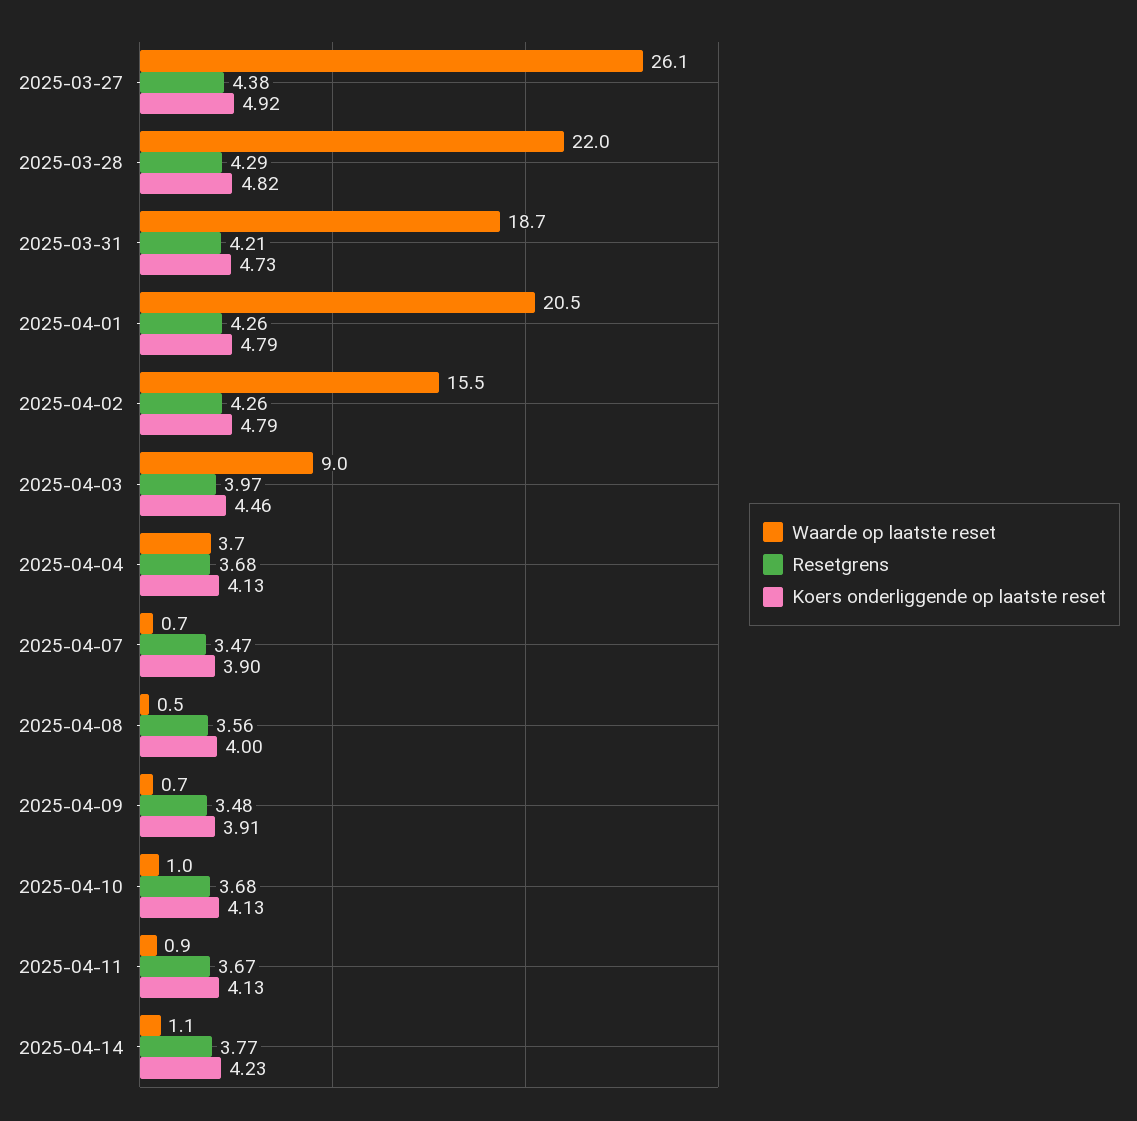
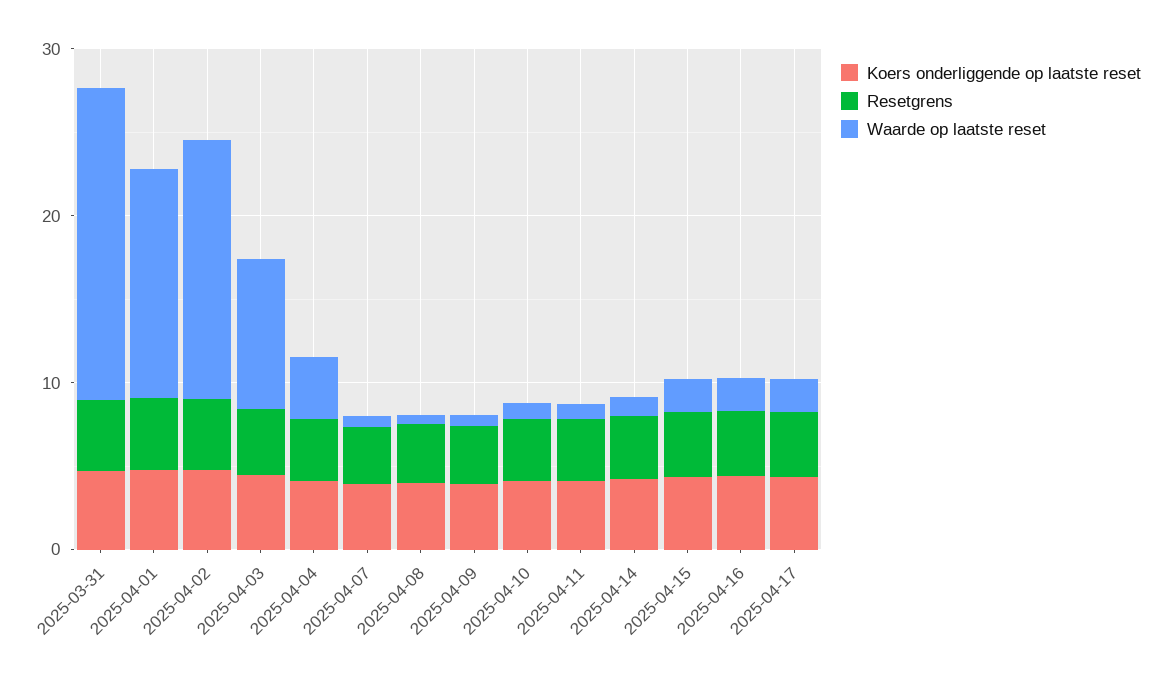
Waarde op laatste reset, 2025-03-27: 26.1 -> none
Resetgrens, 2025-03-27: 4.38 -> none
Koers onderliggende op laatste reset, 2025-03-27: 4.92 -> none
Waarde op laatste reset, 2025-03-28: 22 -> none
Resetgrens, 2025-03-28: 4.29 -> none
Koers onderliggende op laatste reset, 2025-03-28: 4.82 -> none
Waarde op laatste reset, 2025-04-01: 20.5 -> 14
Koers onderliggende op laatste reset, 2025-04-15: none -> 4
Resetgrens, 2025-04-15: none -> 4
Waarde op laatste reset, 2025-04-15: none -> 2
Koers onderliggende op laatste reset, 2025-04-16: none -> 4
Resetgrens, 2025-04-16: none -> 4
Waarde op laatste reset, 2025-04-16: none -> 2
Koers onderliggende op laatste reset, 2025-04-17: none -> 4
Resetgrens, 2025-04-17: none -> 4
Waarde op laatste reset, 2025-04-17: none -> 2

